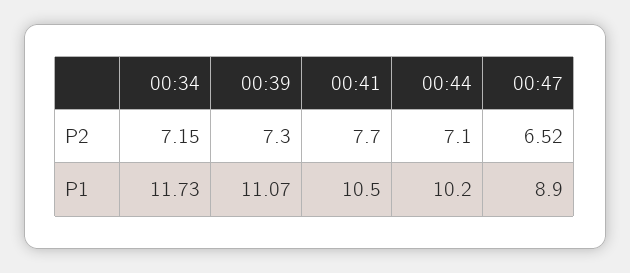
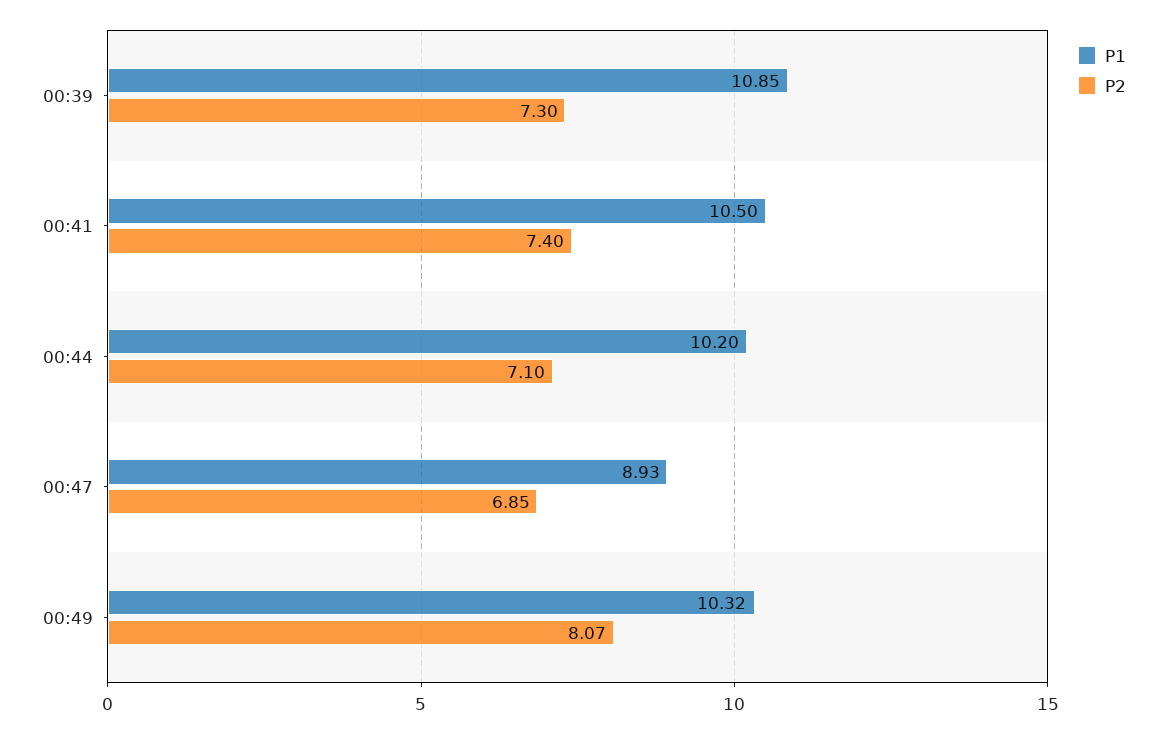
P2, 00:34: 7.15 -> none
P2, 00:41: 7.7 -> 7.4
P2, 00:47: 6.52 -> 6.85
P1, 00:34: 11.73 -> none
P1, 00:39: 11.07 -> 10.85
P1, 00:47: 8.9 -> 8.93
P1, 00:49: none -> 10.32
P2, 00:49: none -> 8.07

